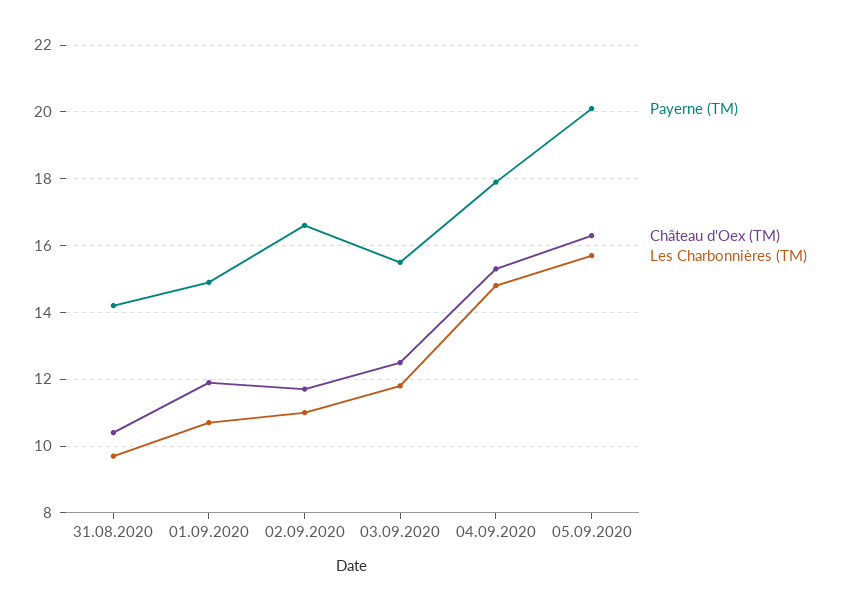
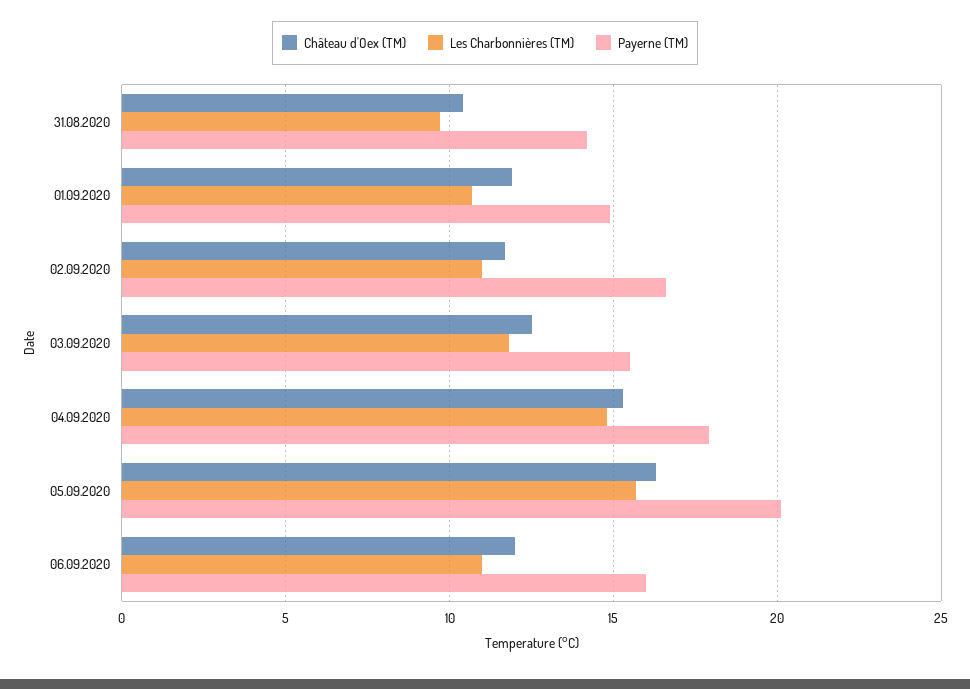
Château d'Oex (TM), 06.09.2020: none -> 12
Les Charbonnières (TM), 06.09.2020: none -> 11
Payerne (TM), 06.09.2020: none -> 16

